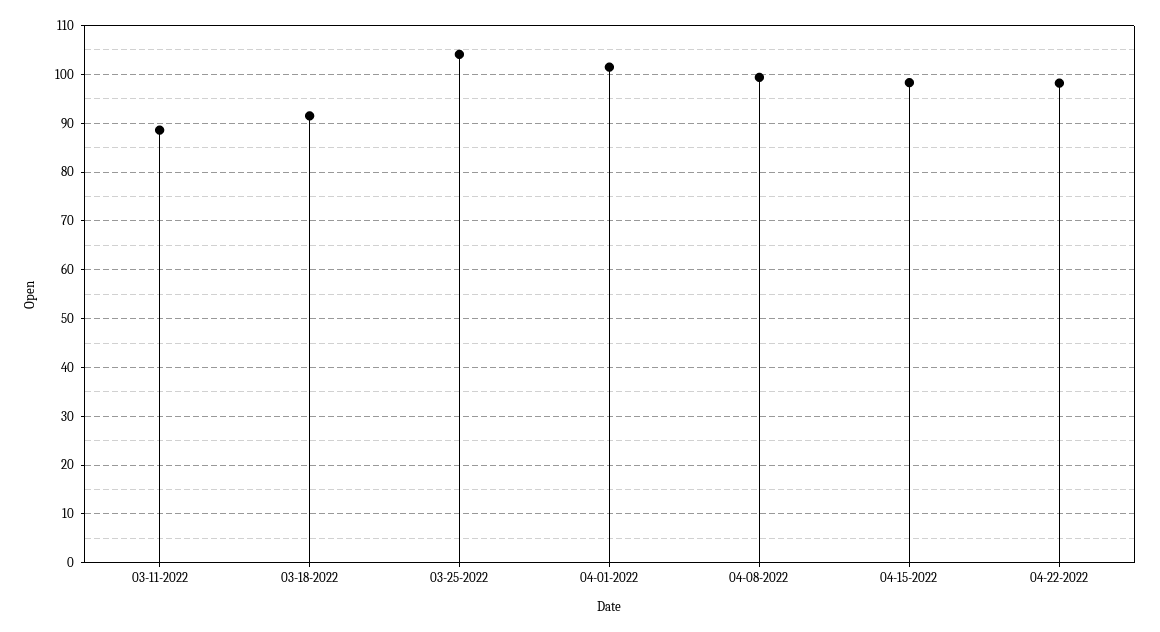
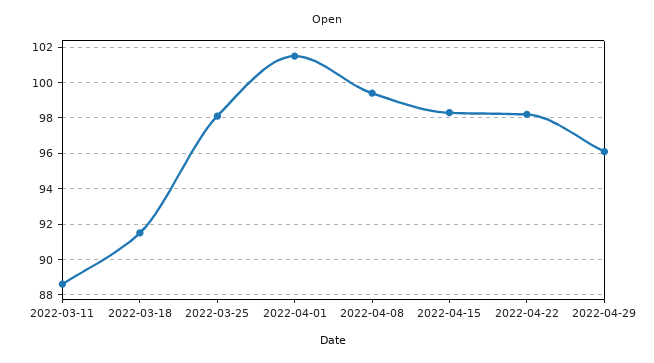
03-25-2022: 104 -> 98
2022-04-29: none -> 96

